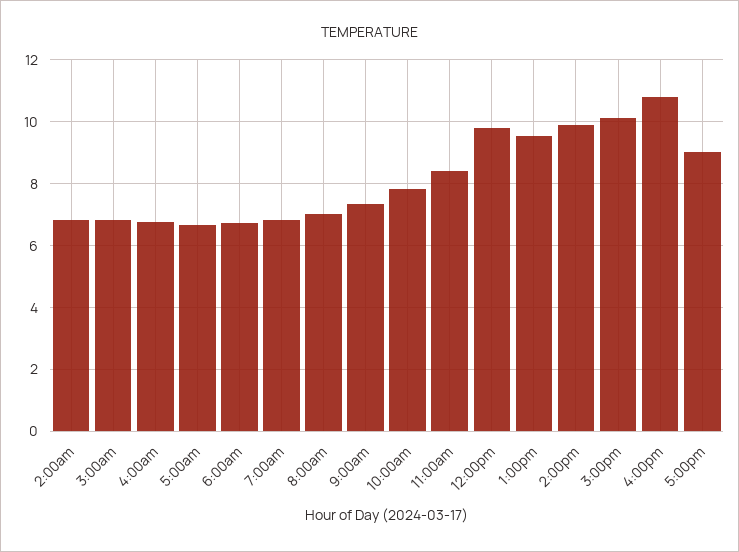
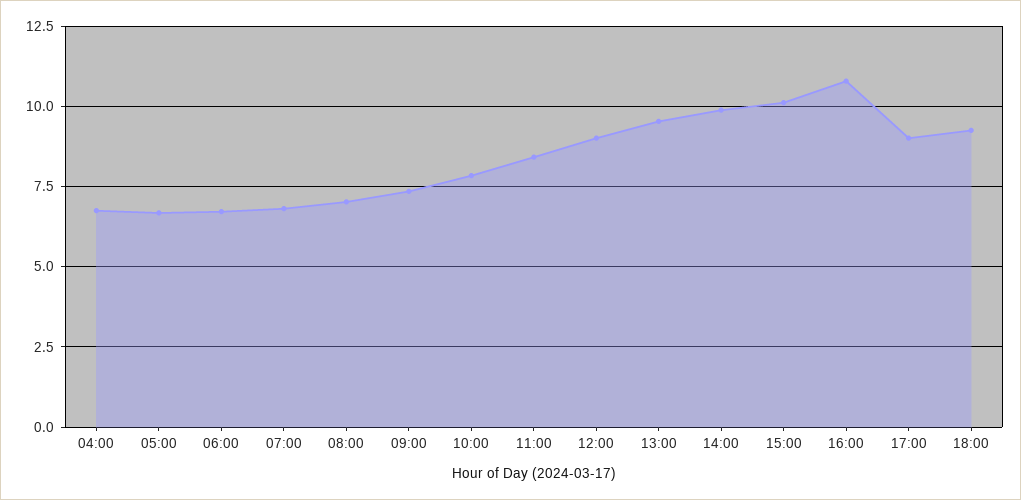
2:00am: 6.8 -> none
3:00am: 6.8 -> none
12:00pm: 9.8 -> 9
18:00: none -> 9.25

